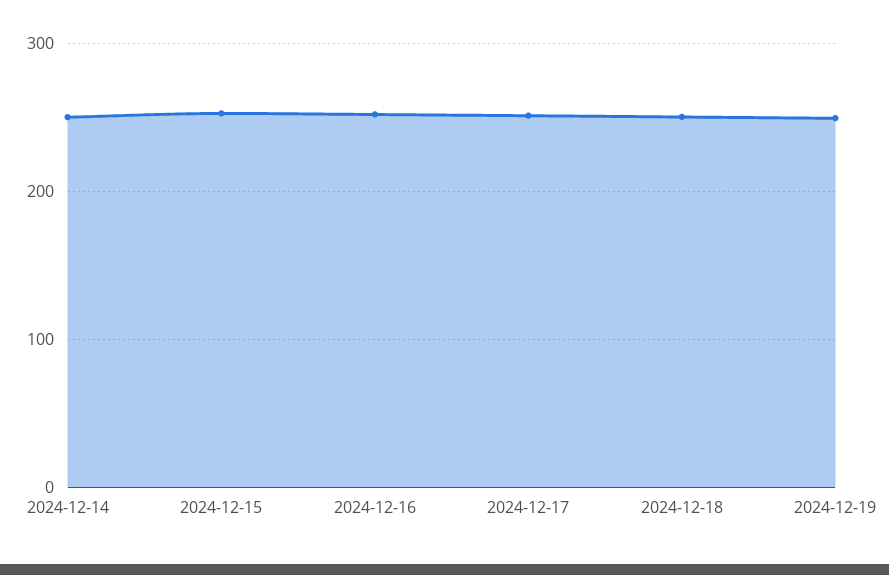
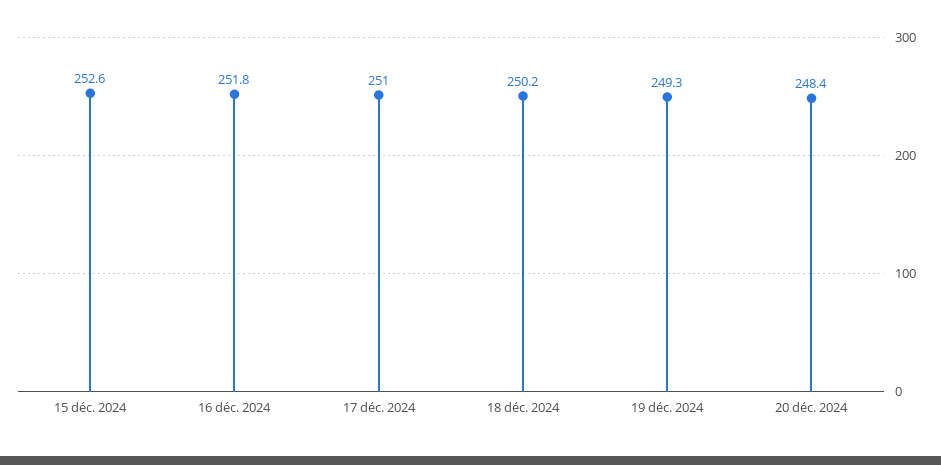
2024-12-14: 250 -> none
20 déc. 2024: none -> 248.4

